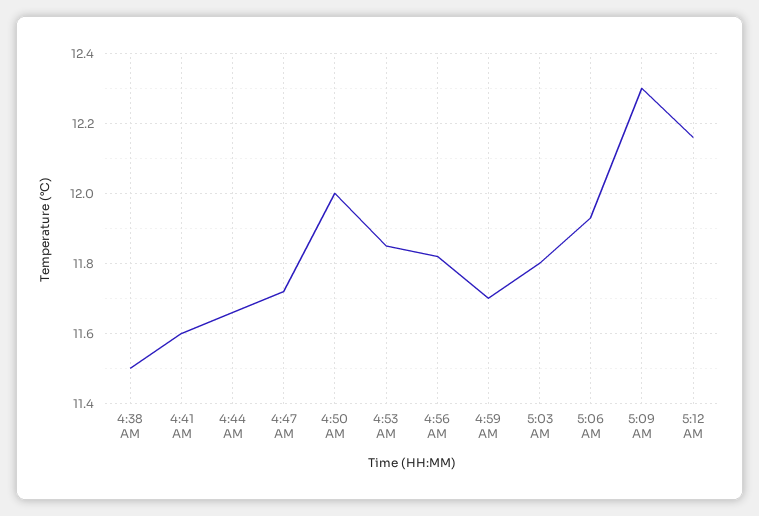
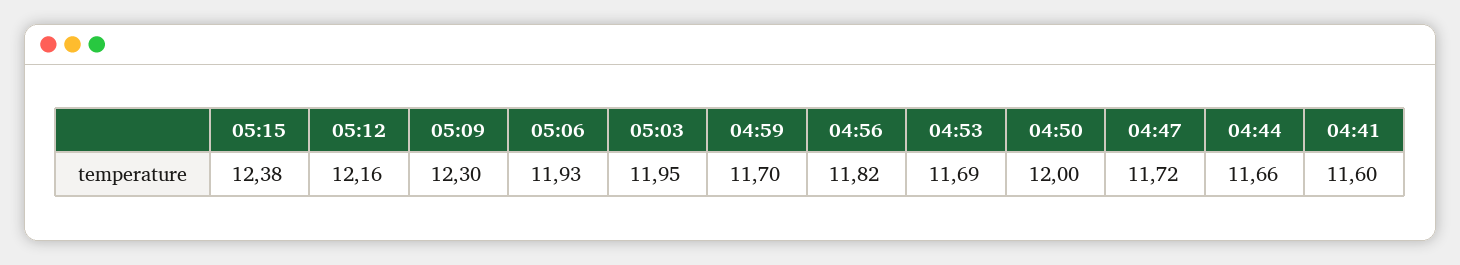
4:38 AM: 11.5 -> none
4:53 AM: 11.85 -> 11.69
5:03 AM: 11.8 -> 11.95
05:15: none -> 12.38

